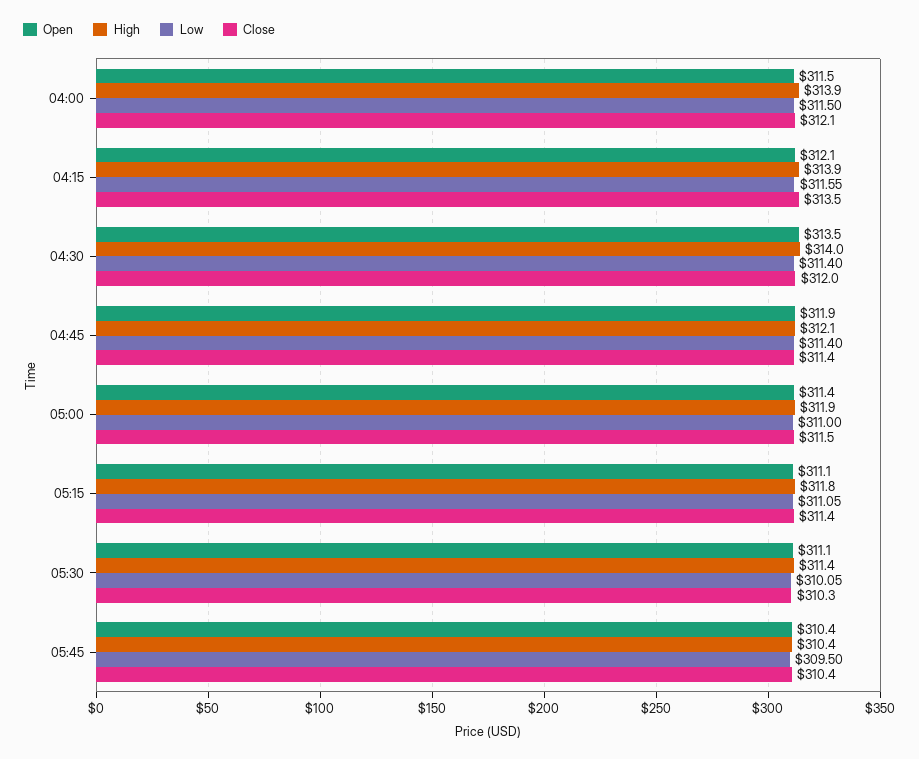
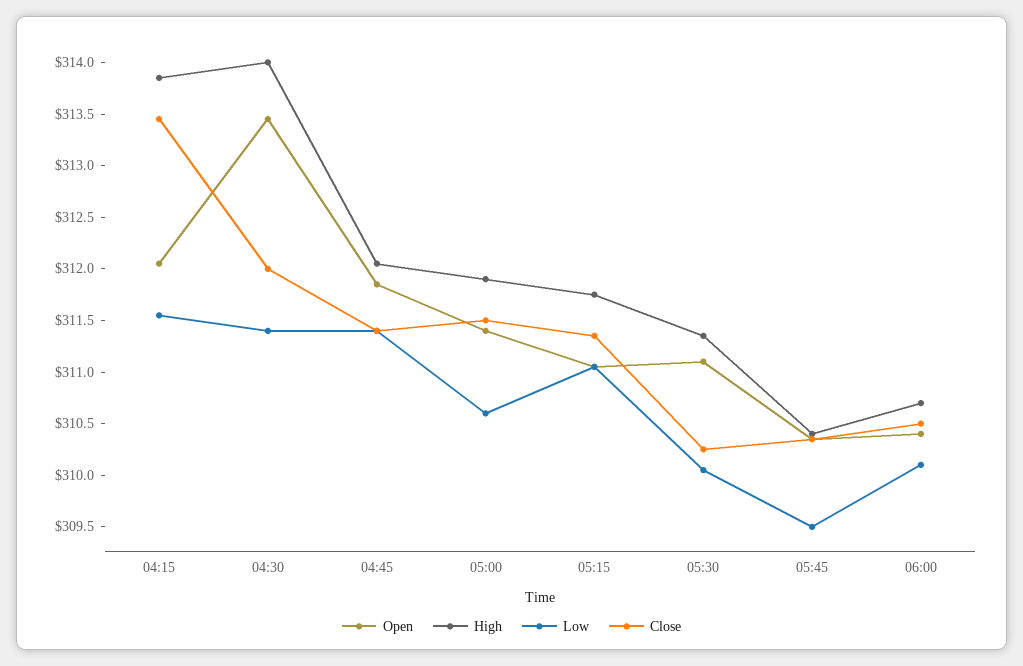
Open, 04:00: 311.5 -> none
High, 04:00: 313.9 -> none
Low, 04:00: 311.5 -> none
Close, 04:00: 312.1 -> none
Low, 05:00: 311 -> 310.6
Open, 06:00: none -> 310.4
High, 06:00: none -> 310.7
Low, 06:00: none -> 310.1
Close, 06:00: none -> 310.5

